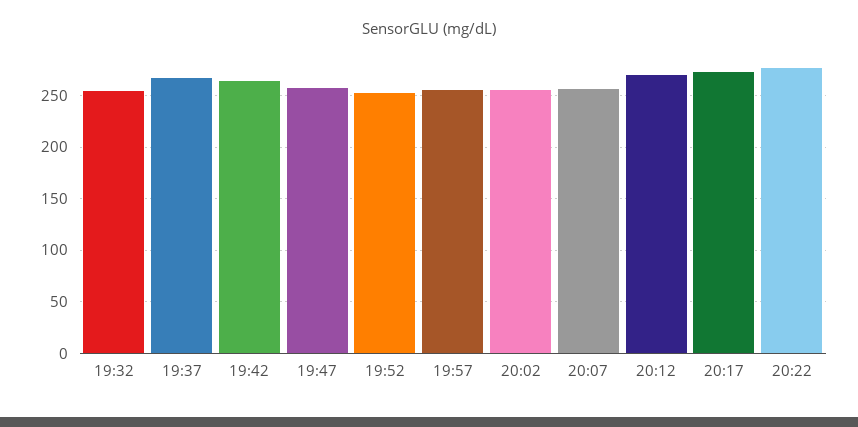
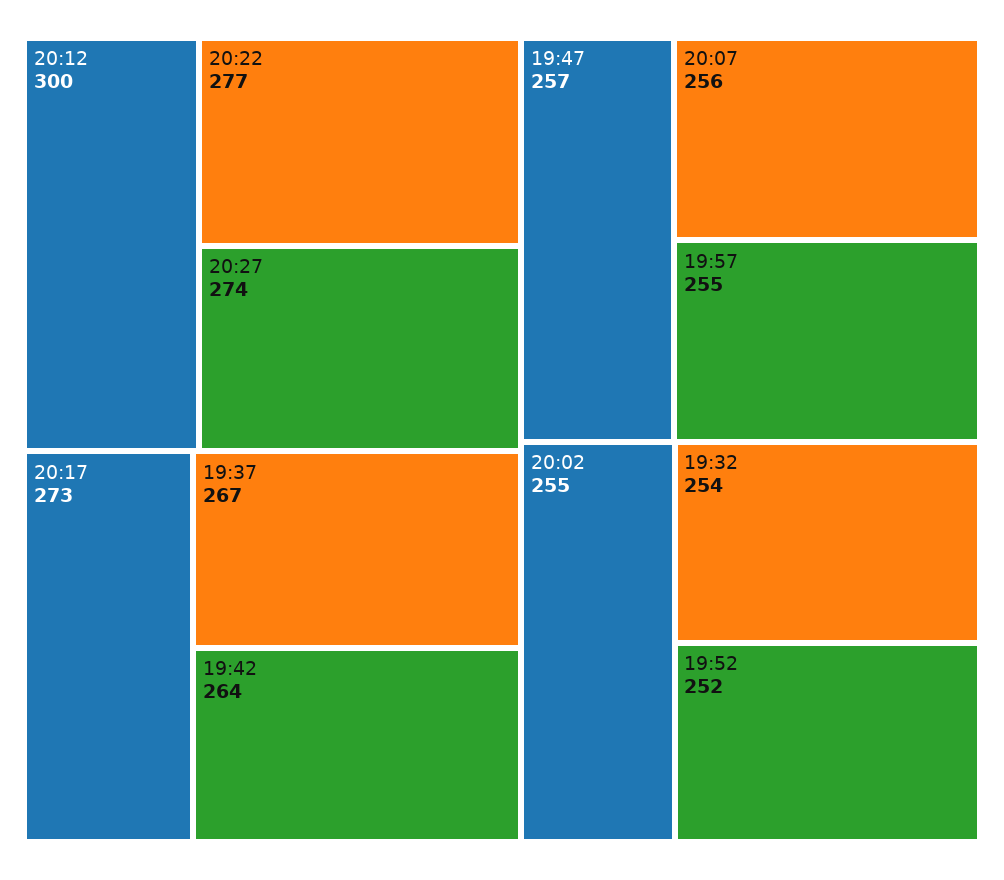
20:12: 270 -> 300
20:27: none -> 274

